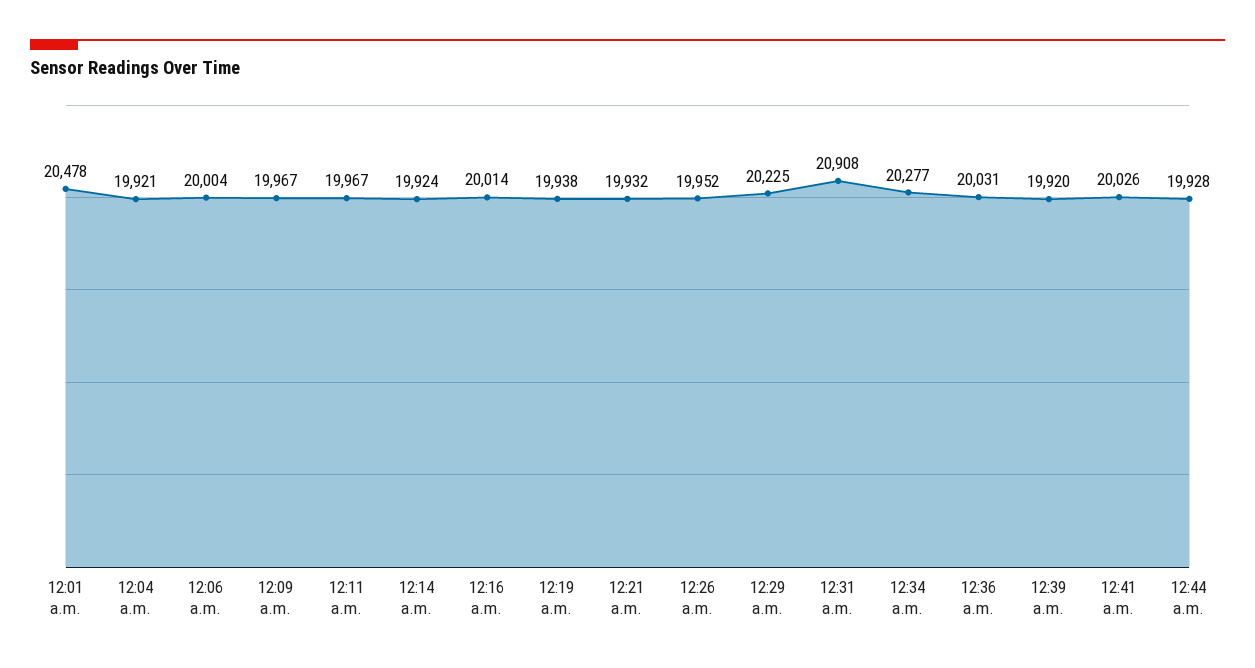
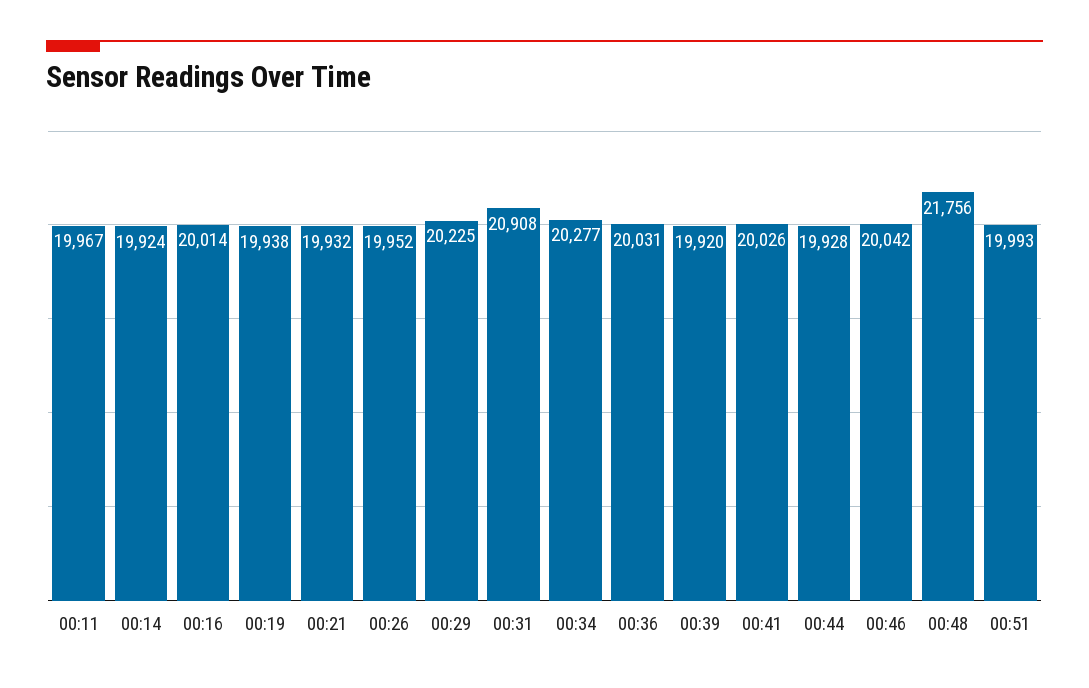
12:01 a.m.: 20478 -> none
12:04 a.m.: 19921 -> none
12:06 a.m.: 20004 -> none
12:09 a.m.: 19967 -> none
00:46: none -> 20042
00:48: none -> 21756
00:51: none -> 19993

